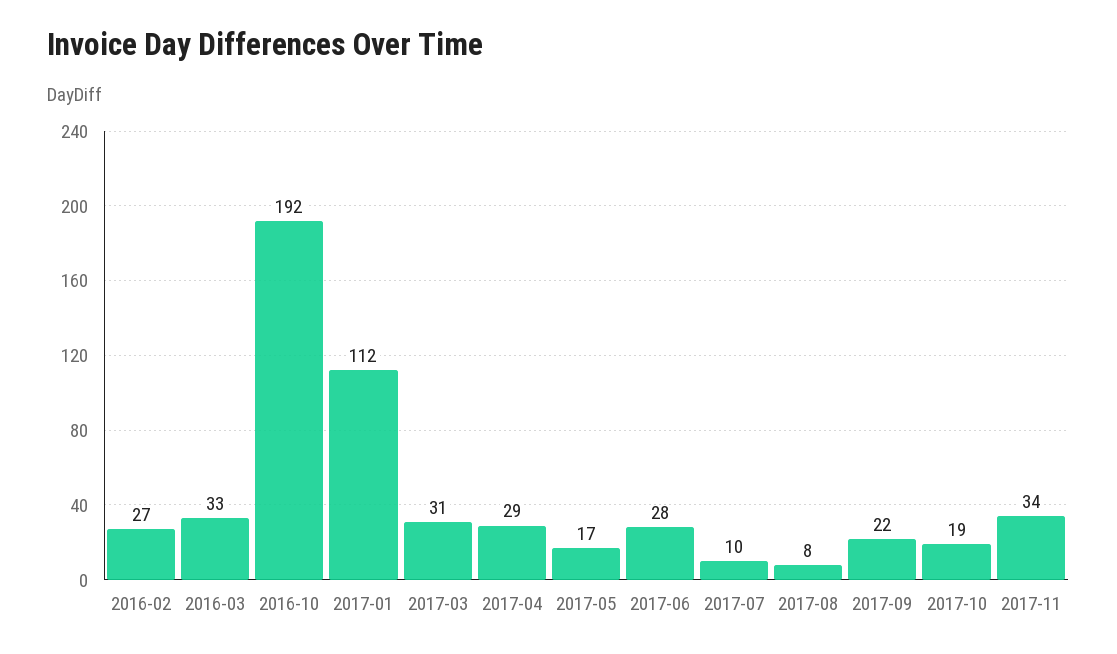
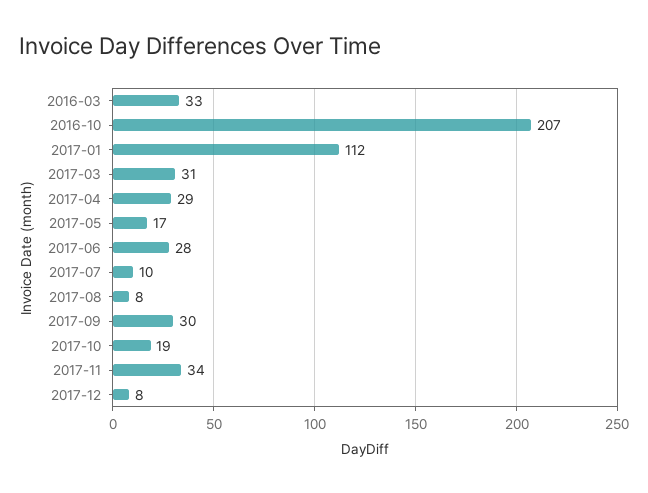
2016-02: 27 -> none
2016-10: 192 -> 207
2017-09: 22 -> 30
2017-12: none -> 8

